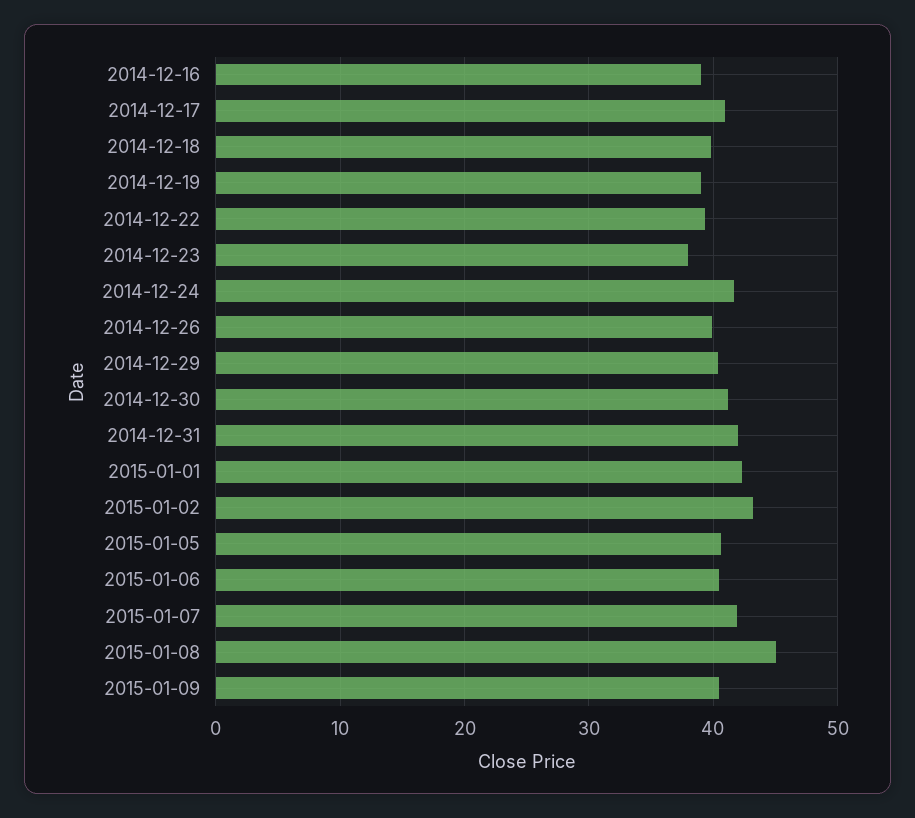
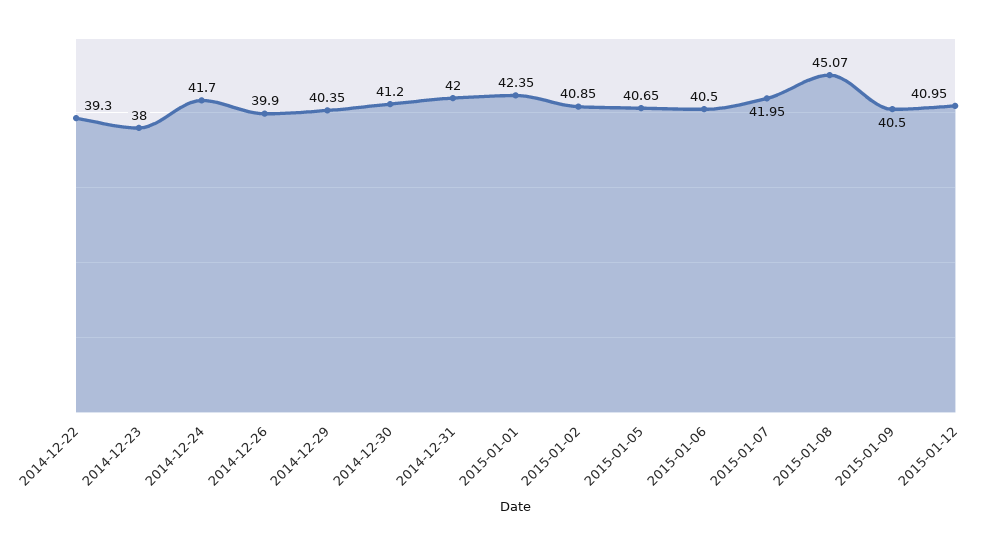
2014-12-16: 39 -> none
2014-12-17: 41 -> none
2014-12-18: 40 -> none
2014-12-19: 39 -> none
2015-01-02: 43 -> 40.85
2015-01-12: none -> 40.95

